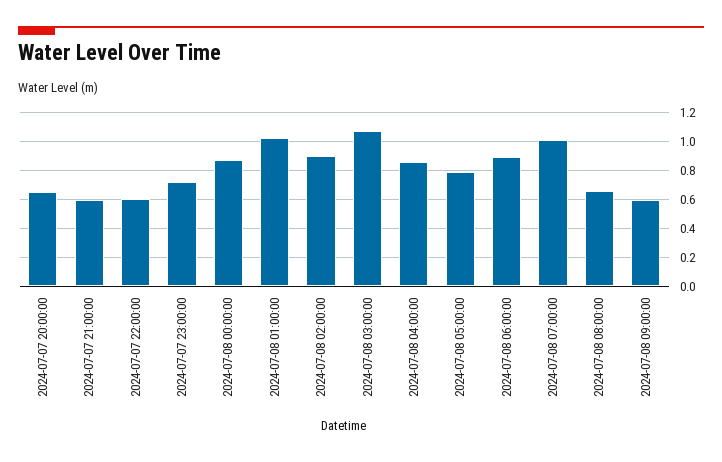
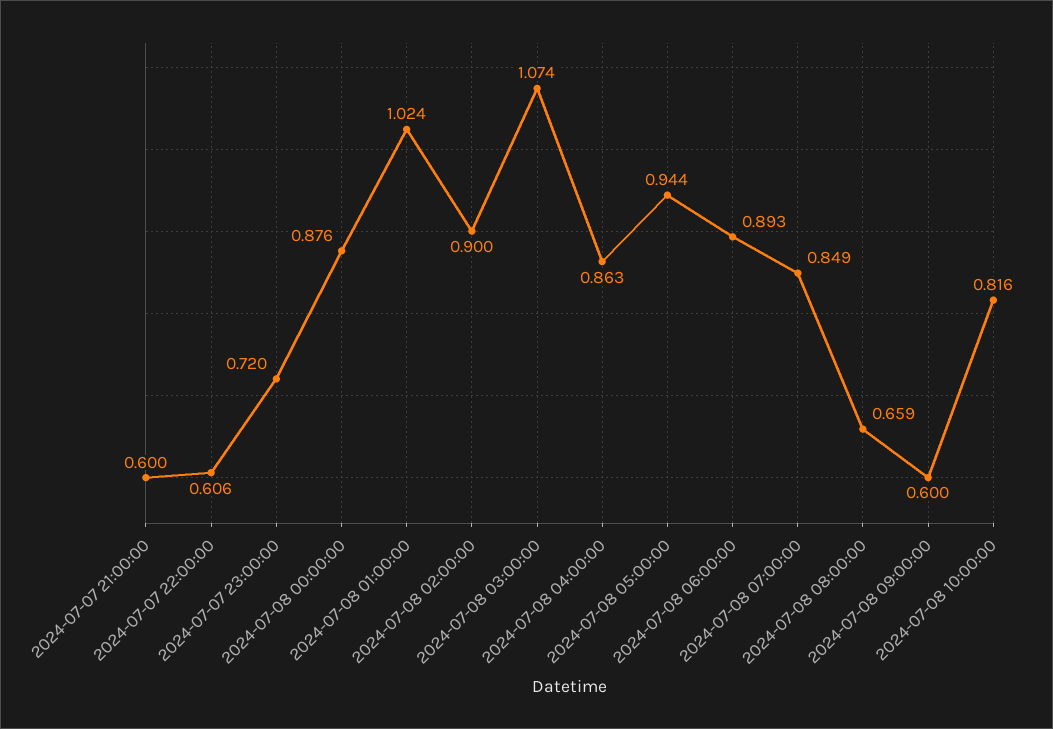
2024-07-07 20:00:00: 0.65 -> none
2024-07-08 05:00:00: 0.8 -> 0.944
2024-07-08 07:00:00: 1 -> 0.849
2024-07-08 10:00:00: none -> 0.816

